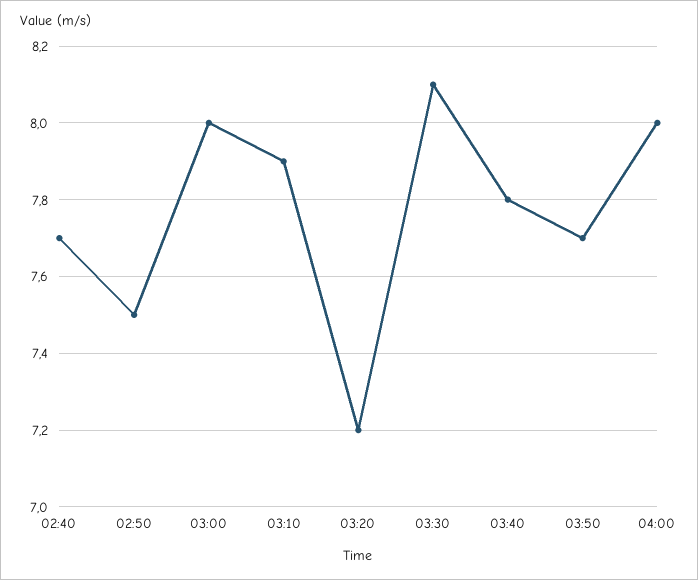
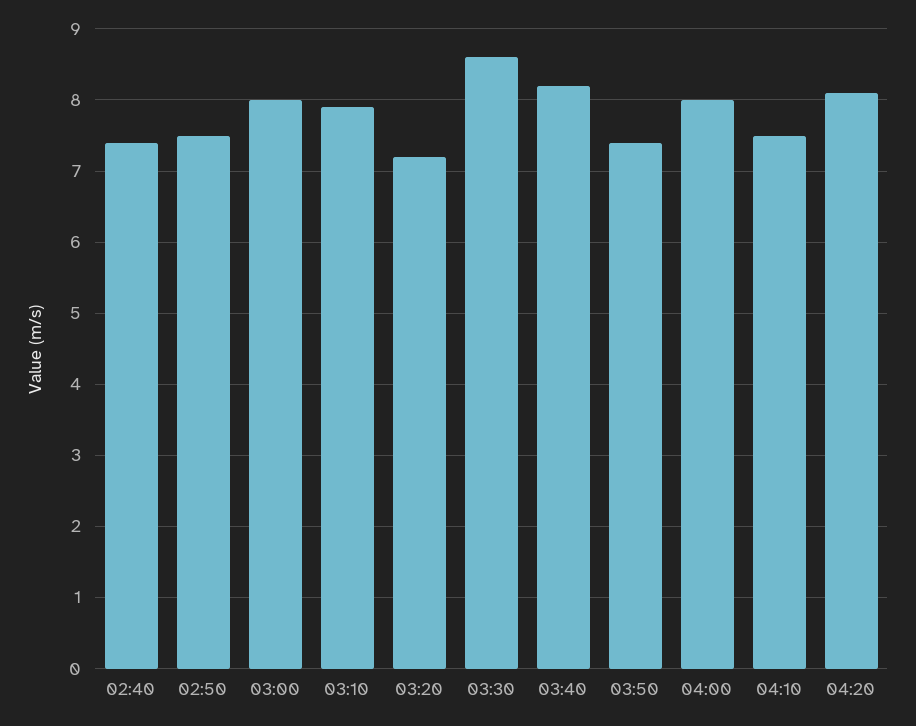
02:40: 7.7 -> 7.4
03:30: 8.1 -> 8.6
03:40: 7.8 -> 8.2
03:50: 7.7 -> 7.4
04:10: none -> 7.5
04:20: none -> 8.1

